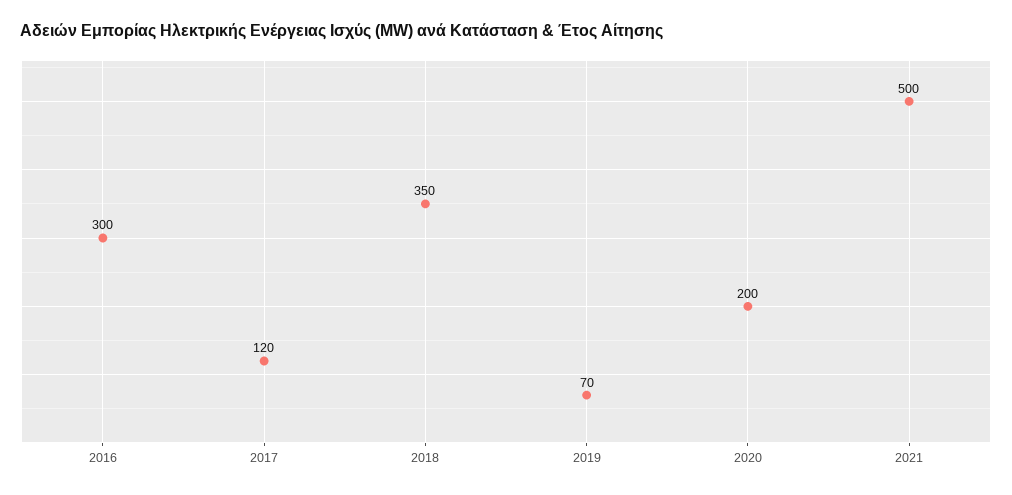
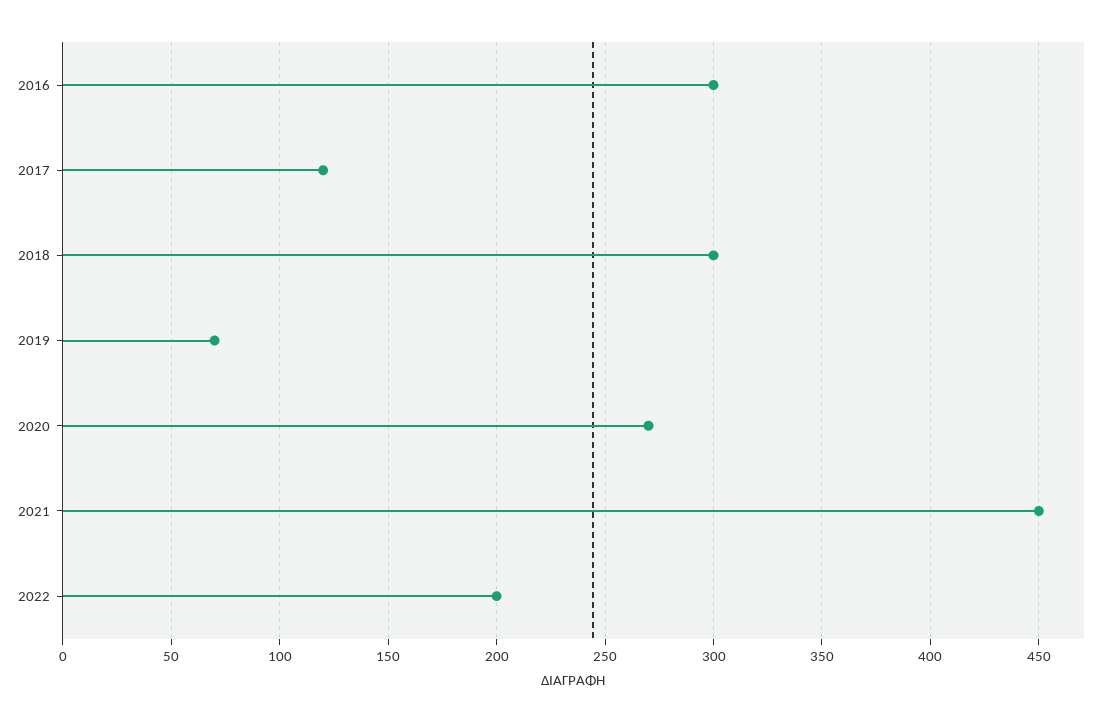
2018: 350 -> 300
2020: 200 -> 270
2021: 500 -> 450
2022: none -> 200

